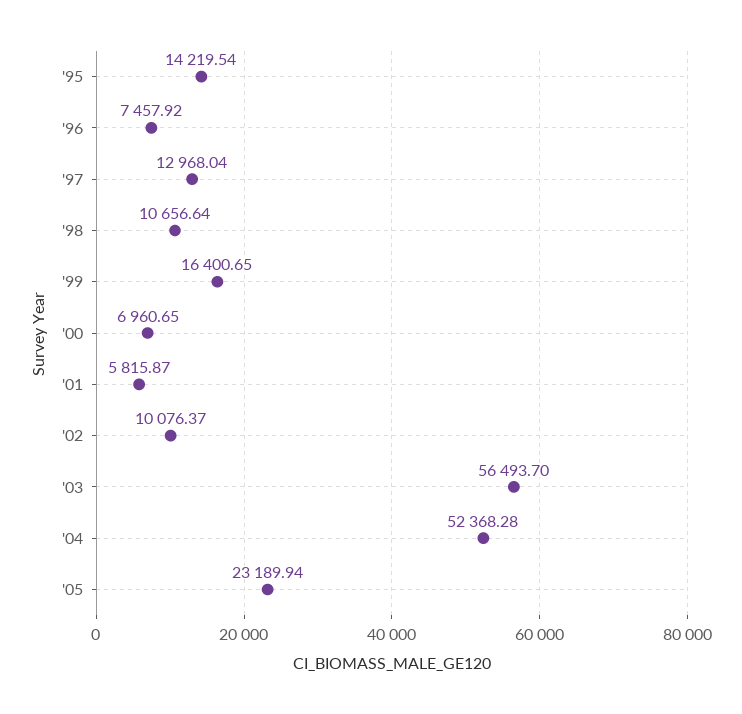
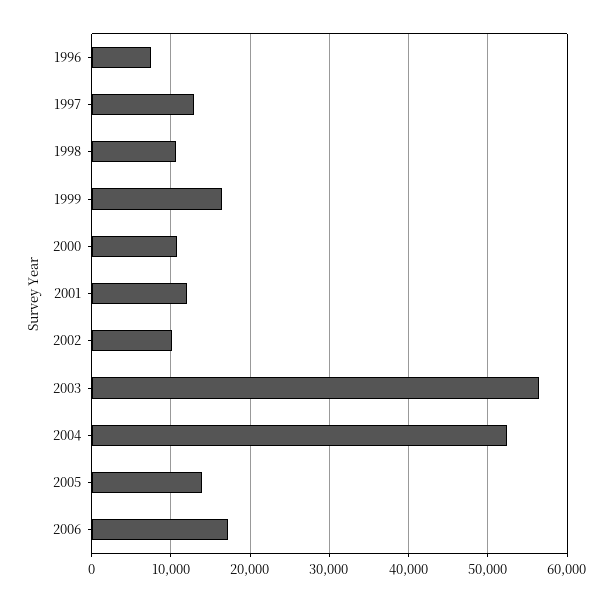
'95: 14219.54 -> none
'00: 6960.65 -> 11000
'01: 5815.87 -> 12000
'05: 23189.94 -> 14000
2006: none -> 17000

